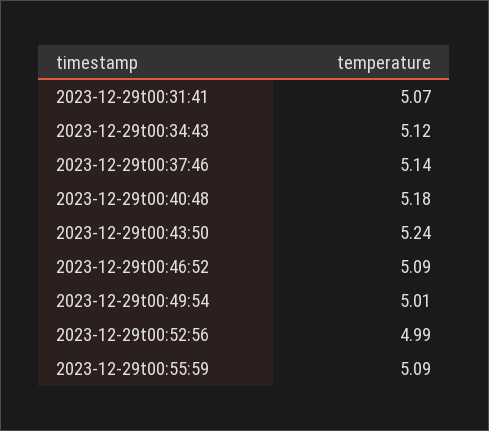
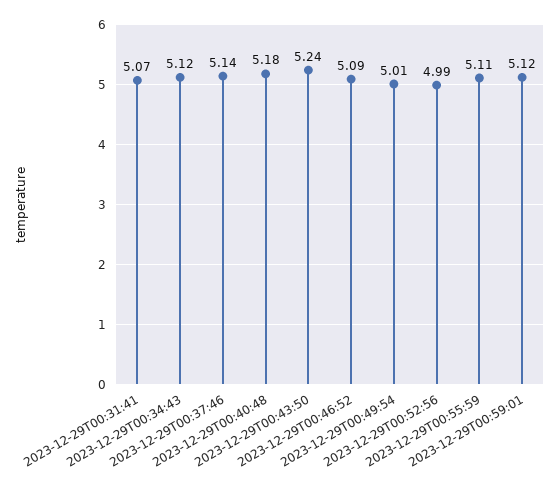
2023-12-29t00:55:59: 5.09 -> 5.11
2023-12-29T00:59:01: none -> 5.12

